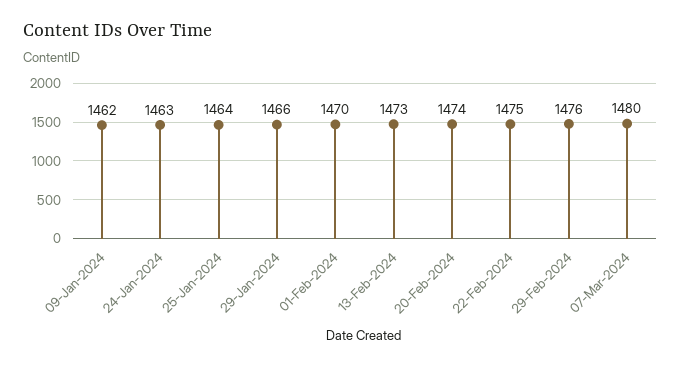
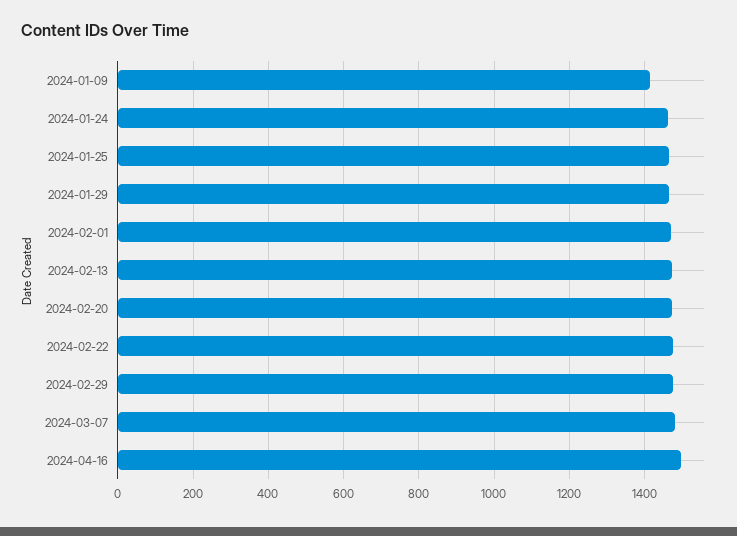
09-Jan-2024: 1462 -> 1420
2024-04-16: none -> 1500

